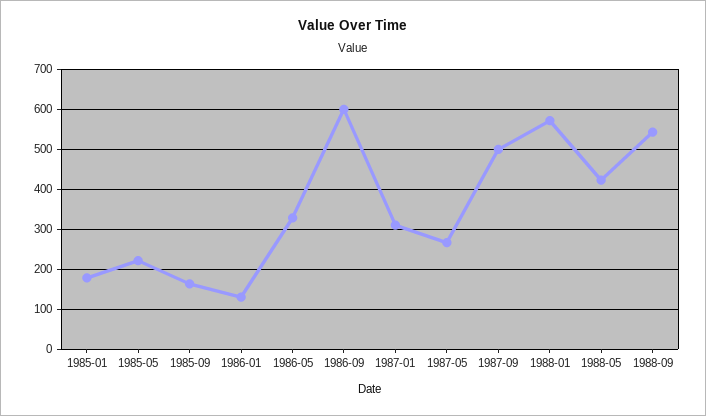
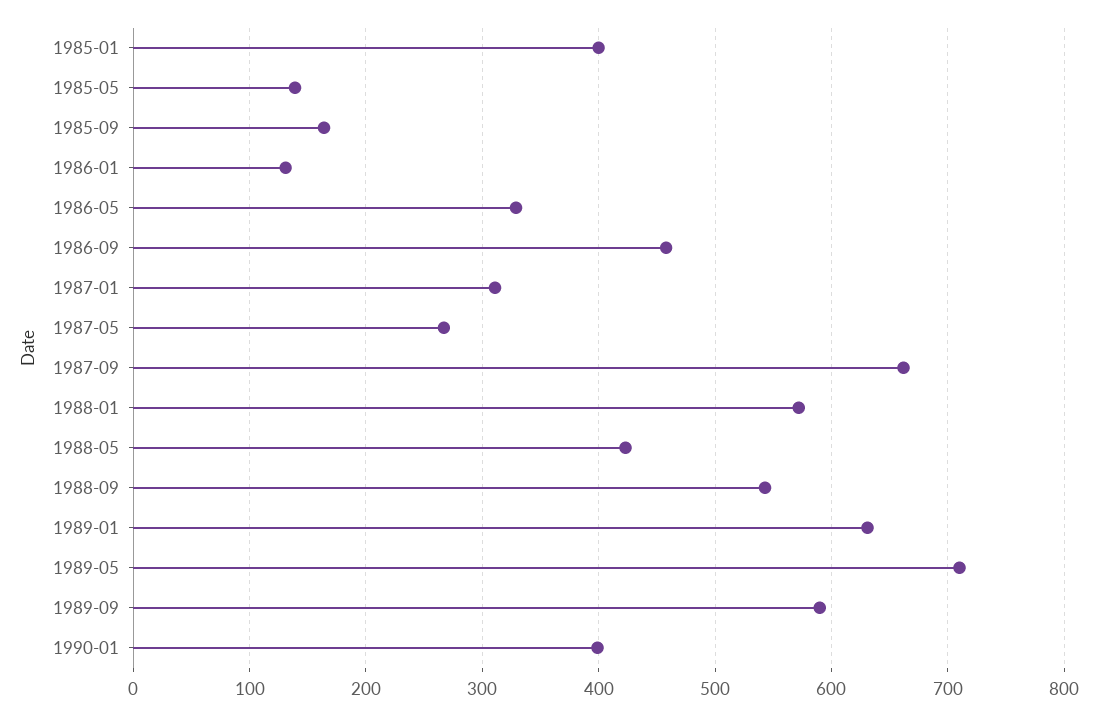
1985-01: 180 -> 400
1985-05: 220 -> 140
1986-09: 600 -> 460
1987-09: 500 -> 660
1989-01: none -> 630
1989-05: none -> 710
1989-09: none -> 590
1990-01: none -> 400

